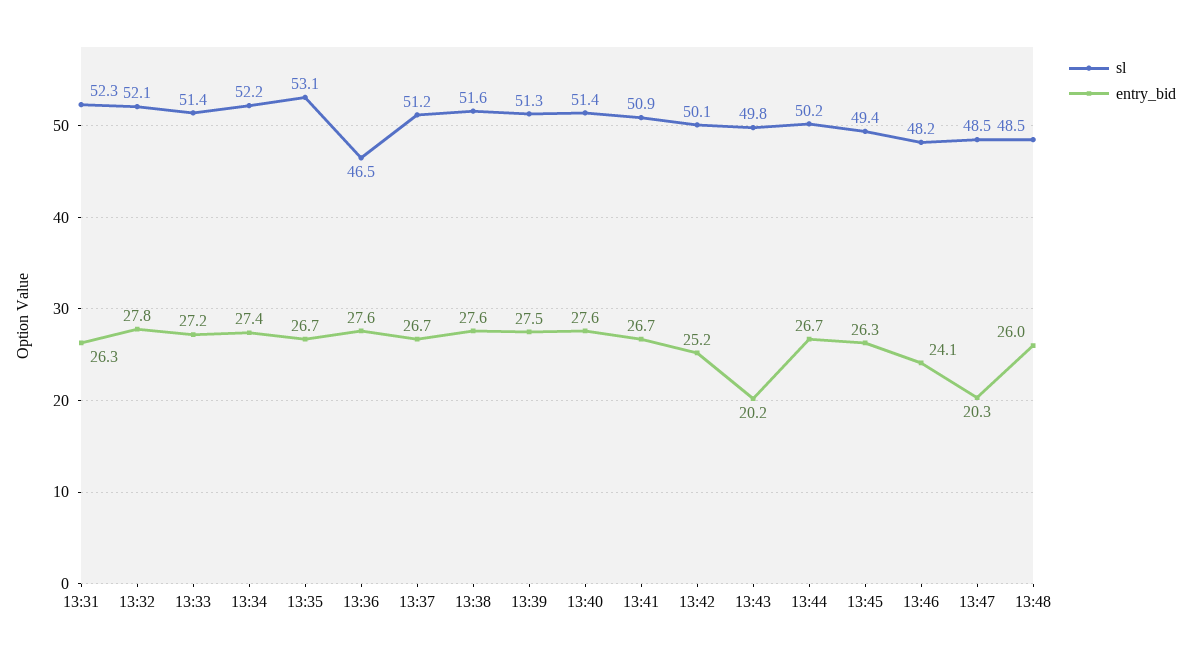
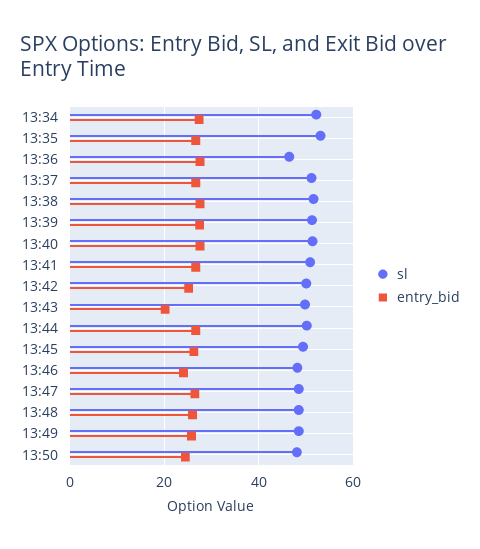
sl, 13:31: 52.3 -> none
entry_bid, 13:31: 26.3 -> none
sl, 13:32: 52.1 -> none
entry_bid, 13:32: 27.8 -> none
sl, 13:33: 51.4 -> none
entry_bid, 13:33: 27.2 -> none
entry_bid, 13:47: 20.3 -> 26
sl, 13:49: none -> 48
entry_bid, 13:49: none -> 26
sl, 13:50: none -> 48
entry_bid, 13:50: none -> 24

